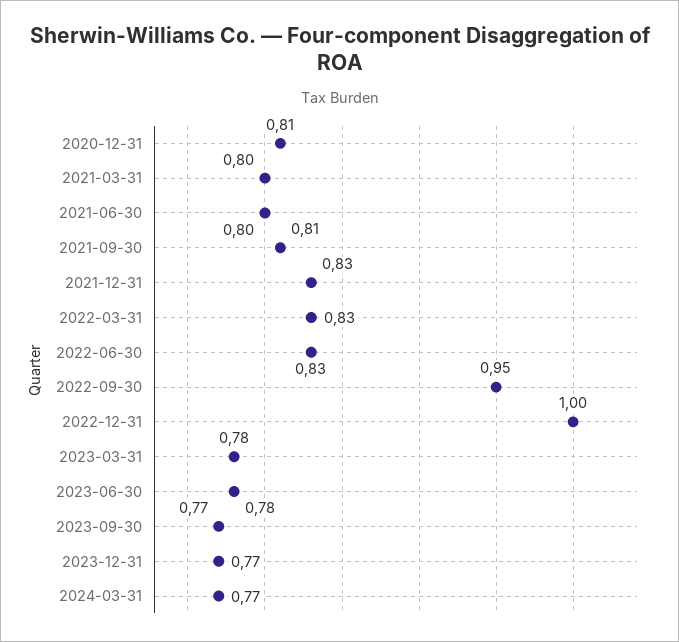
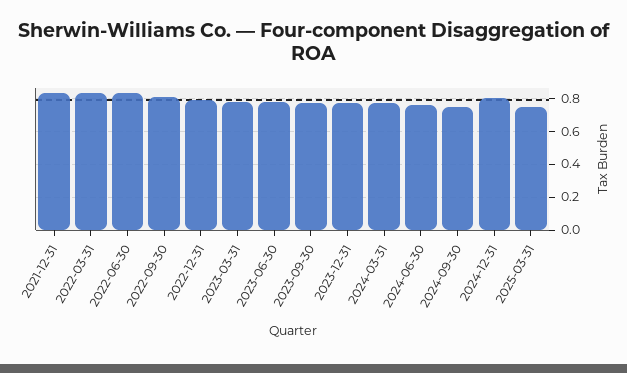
2020-12-31: 0.81 -> none
2021-03-31: 0.8 -> none
2021-06-30: 0.8 -> none
2021-09-30: 0.81 -> none
2022-09-30: 0.95 -> 0.8
2022-12-31: 1 -> 0.8
2024-06-30: none -> 0.75
2024-09-30: none -> 0.75
2024-12-31: none -> 0.8
2025-03-31: none -> 0.75

